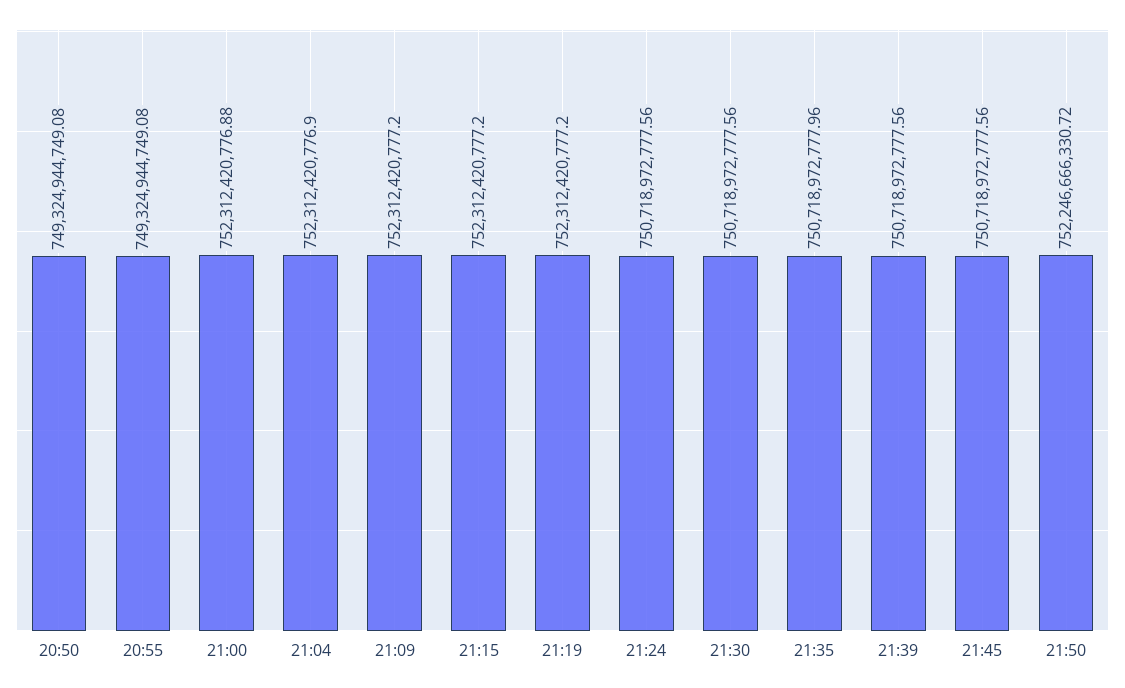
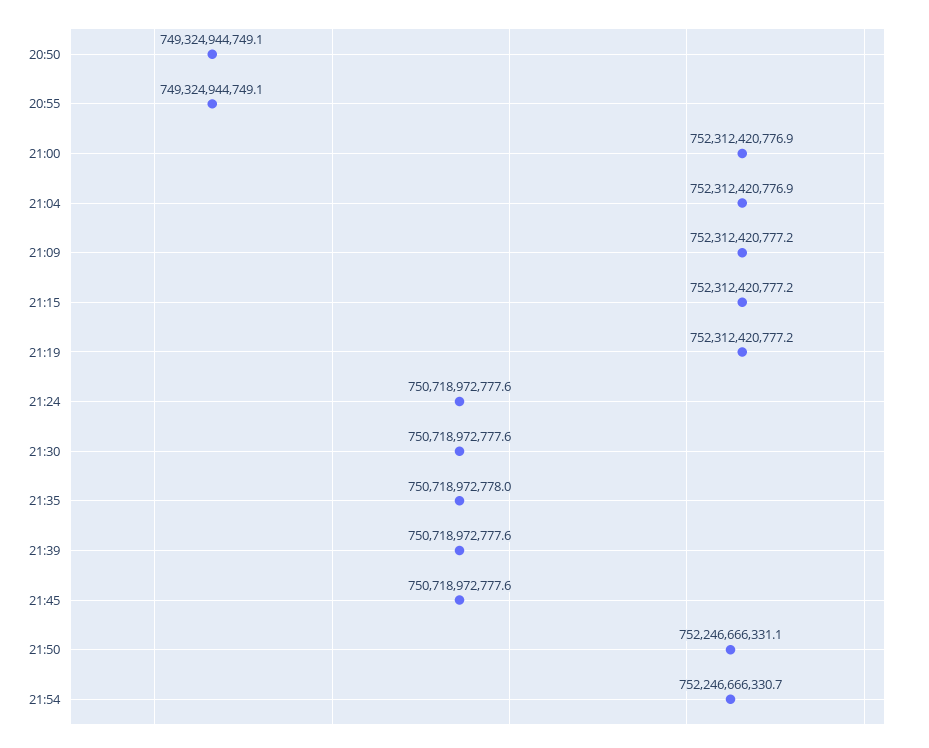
21:50: 752246666330.72 -> 752246666331.1
21:54: none -> 752246666330.7

